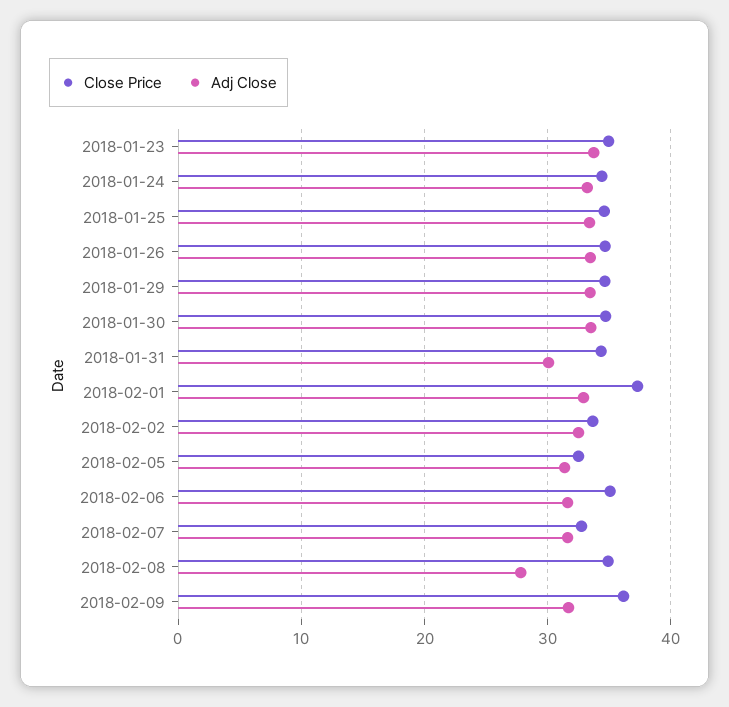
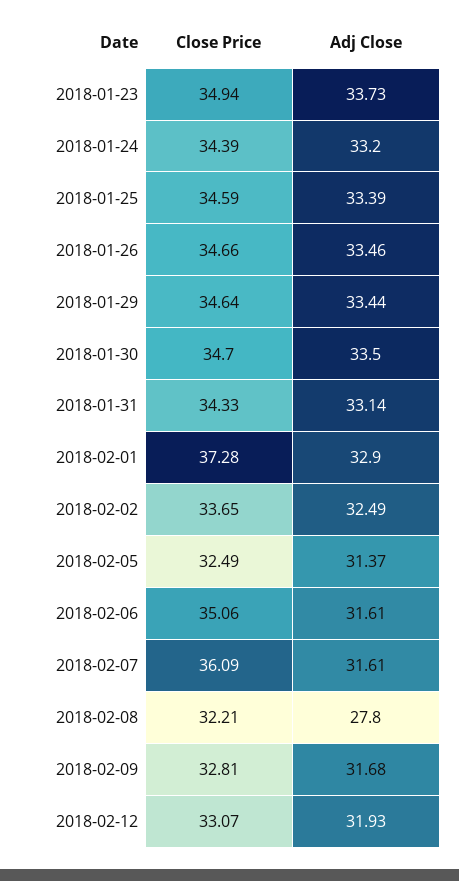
Adj Close, 2018-01-31: 30 -> 33.14
Close Price, 2018-02-07: 33 -> 36.09
Close Price, 2018-02-08: 35 -> 32.21
Close Price, 2018-02-09: 36 -> 32.81
Close Price, 2018-02-12: none -> 33.07
Adj Close, 2018-02-12: none -> 31.93

